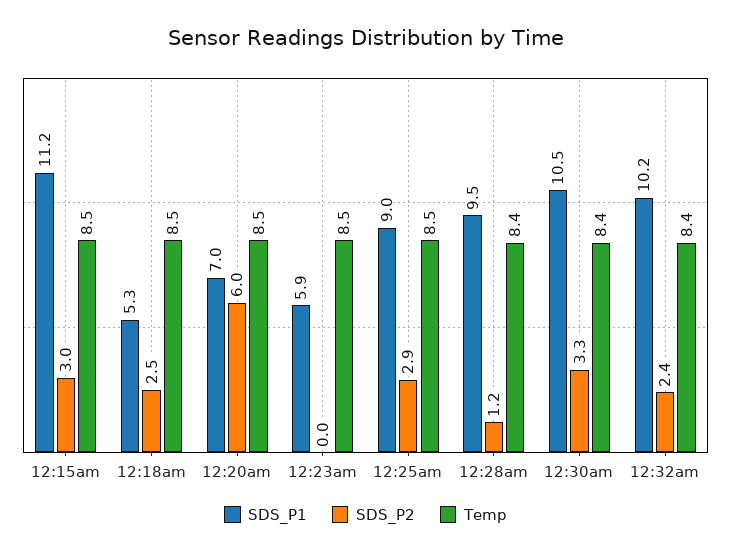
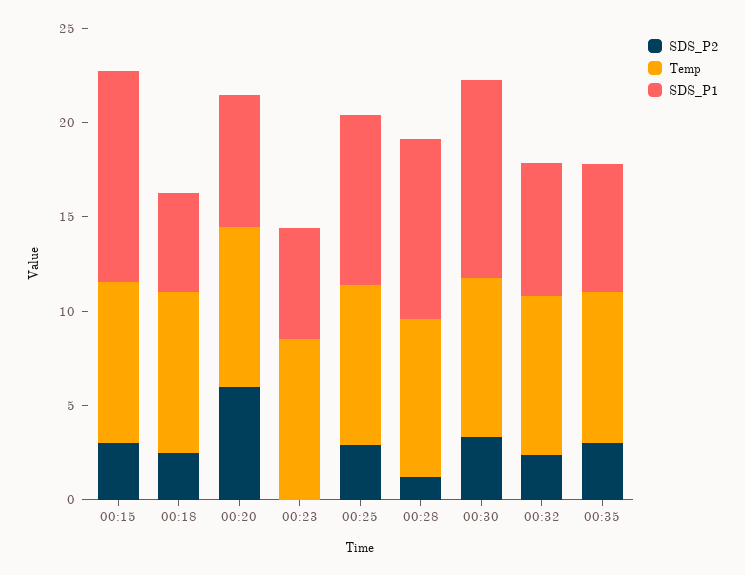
SDS_P1, 12:32am: 10.2 -> 7
SDS_P2, 00:35: none -> 3
Temp, 00:35: none -> 8
SDS_P1, 00:35: none -> 7

